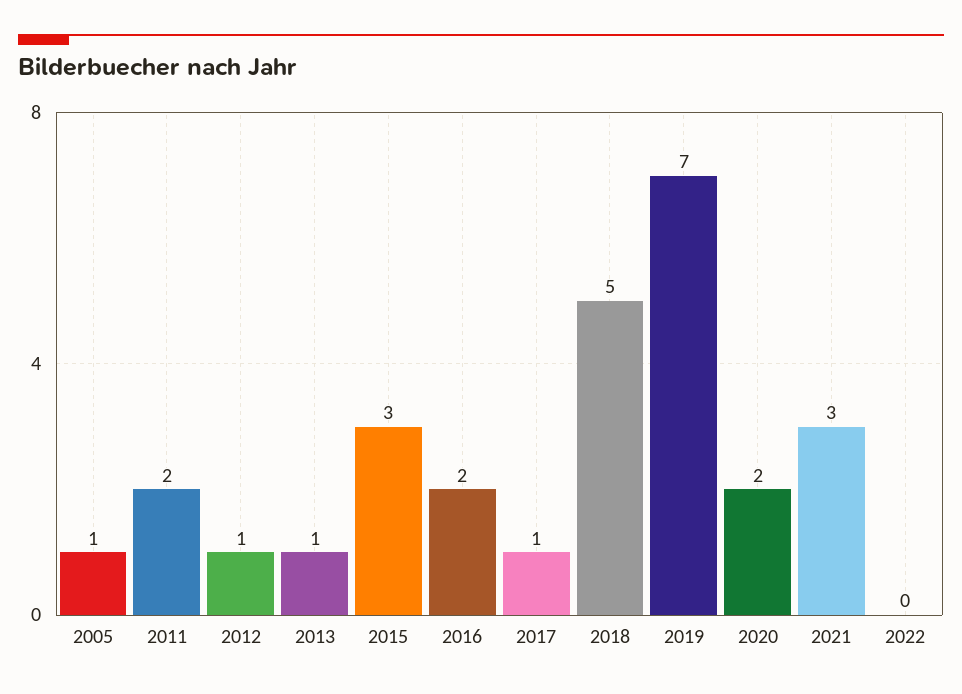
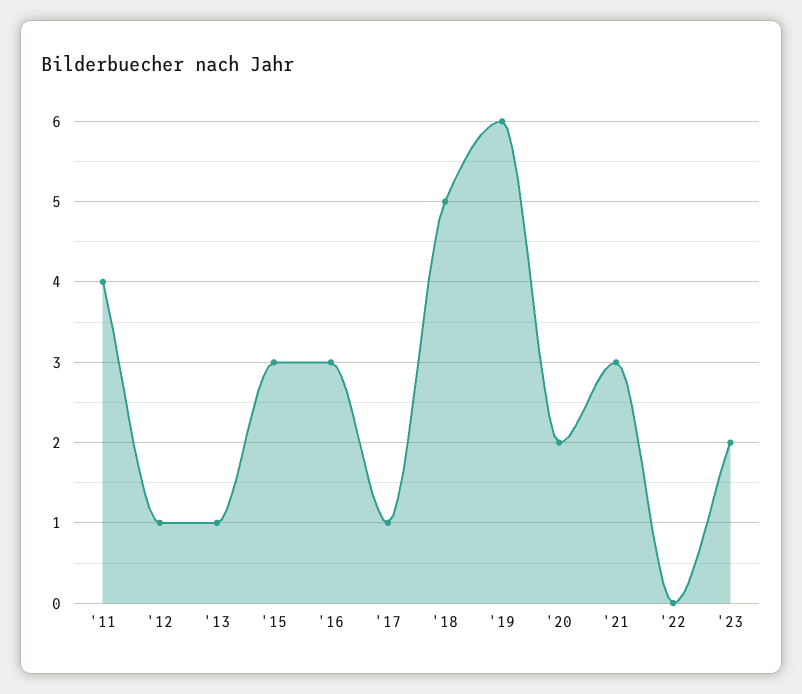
2005: 1 -> none
2011: 2 -> 4
2016: 2 -> 3
2019: 7 -> 6
'23: none -> 2

